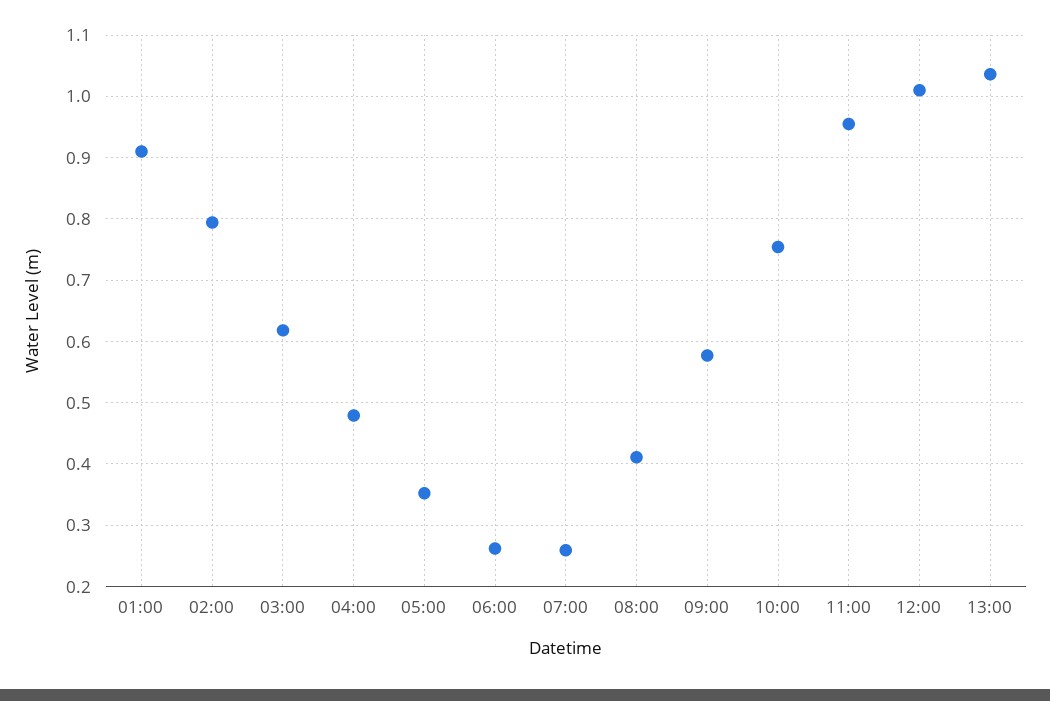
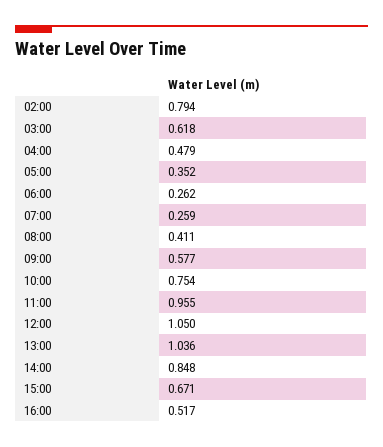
01:00: 0.91 -> none
12:00: 1.01 -> 1.05
14:00: none -> 0.848
15:00: none -> 0.671
16:00: none -> 0.517

